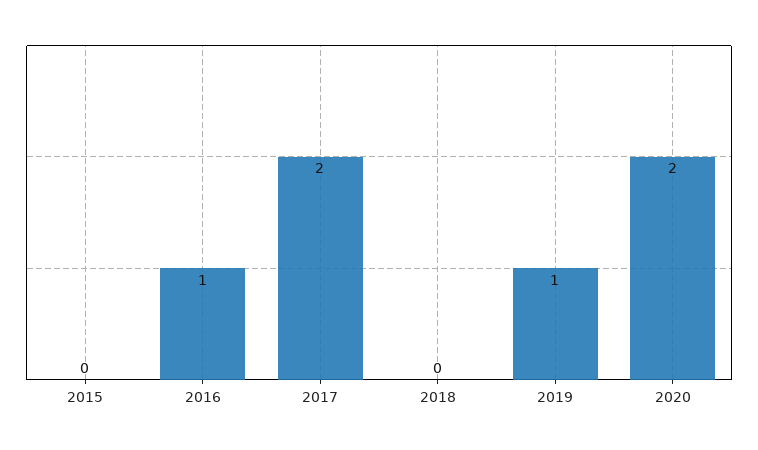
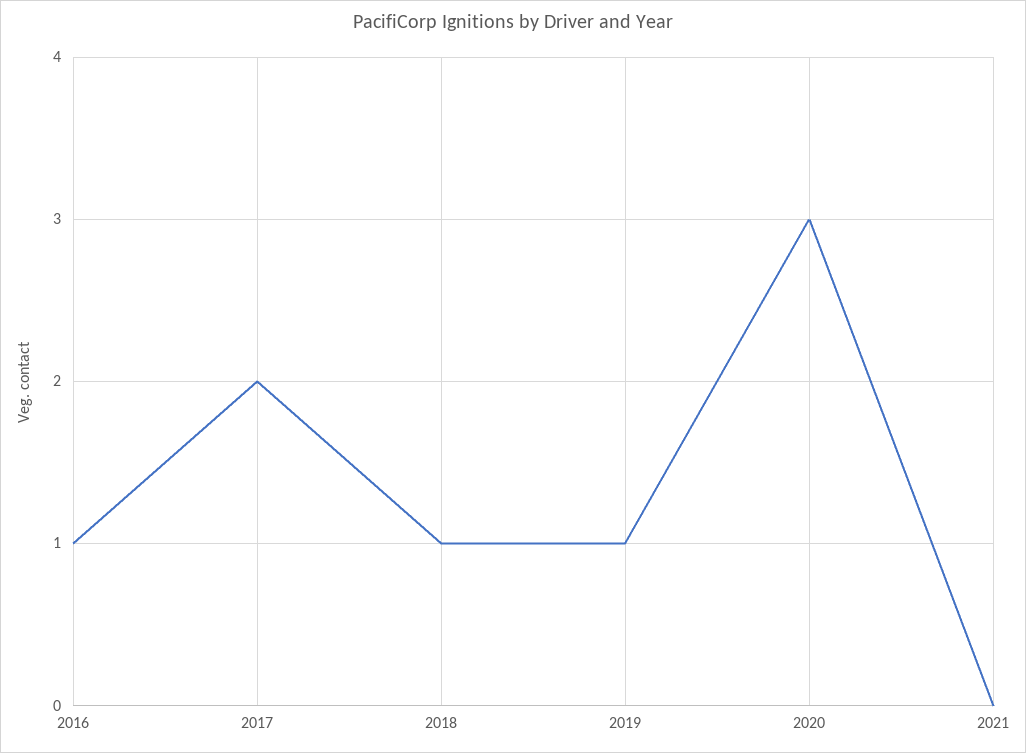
2015: 0 -> none
2018: 0 -> 1
2020: 2 -> 3
2021: none -> 0

